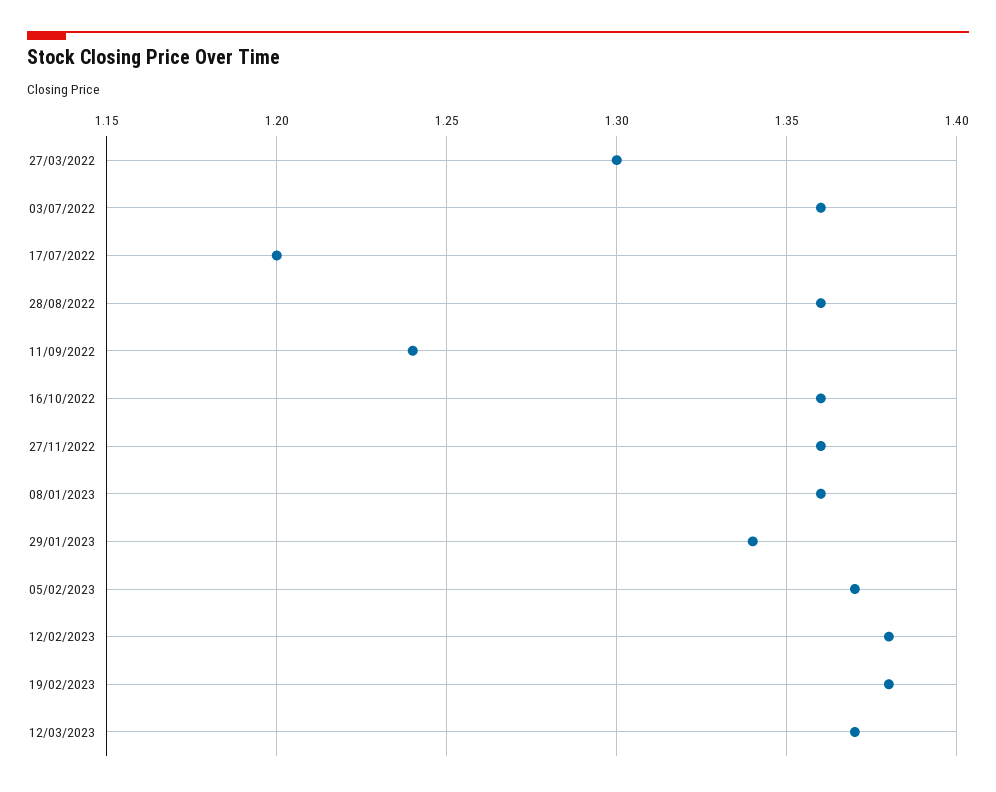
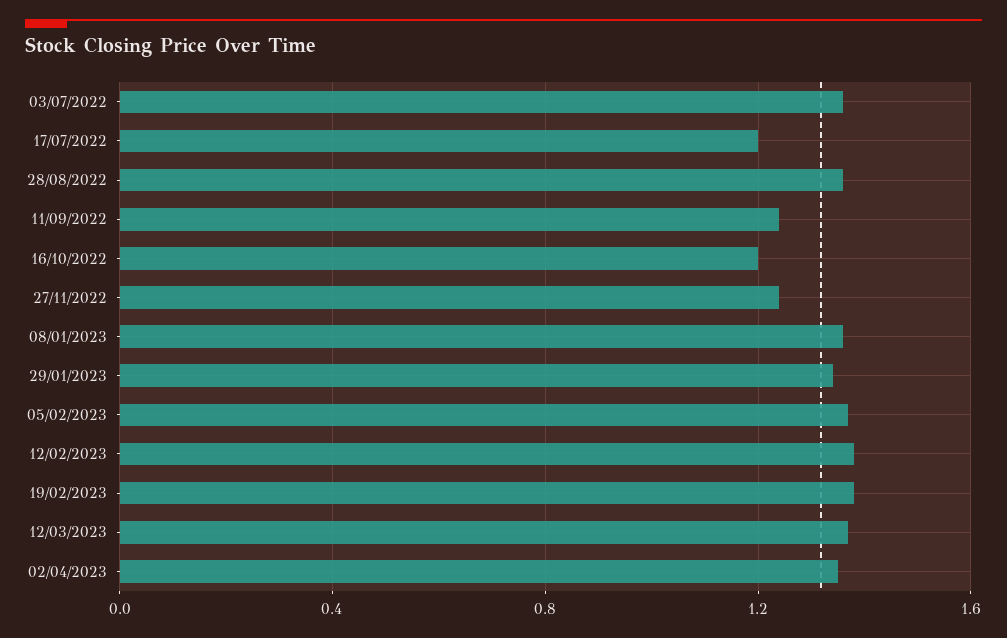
27/03/2022: 1.3 -> none
16/10/2022: 1.36 -> 1.2
27/11/2022: 1.36 -> 1.25
02/04/2023: none -> 1.35

